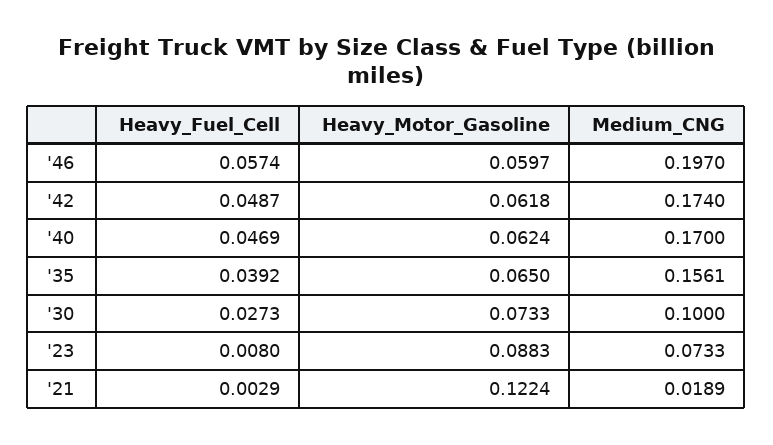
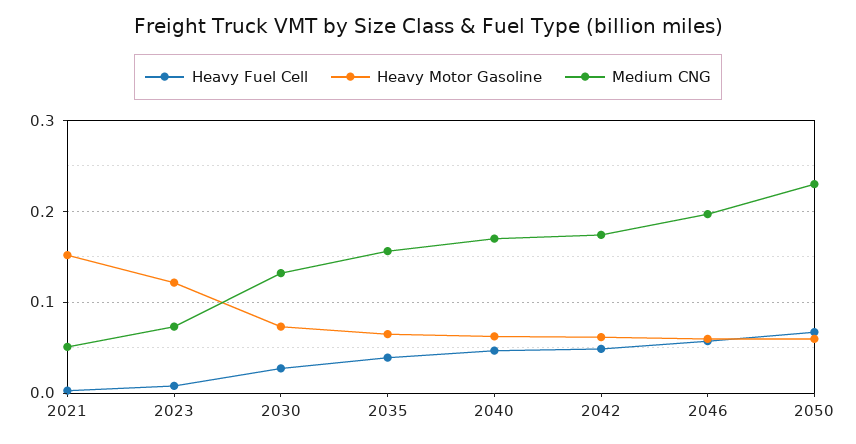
Medium_CNG, '30: 0.1 -> 0.13
Heavy_Motor_Gasoline, '23: 0.0883 -> 0.12
Heavy_Motor_Gasoline, '21: 0.1224 -> 0.15
Medium_CNG, '21: 0.0189 -> 0.05
Heavy_Fuel_Cell, 2050: none -> 0.07
Heavy_Motor_Gasoline, 2050: none -> 0.06
Medium_CNG, 2050: none -> 0.23

